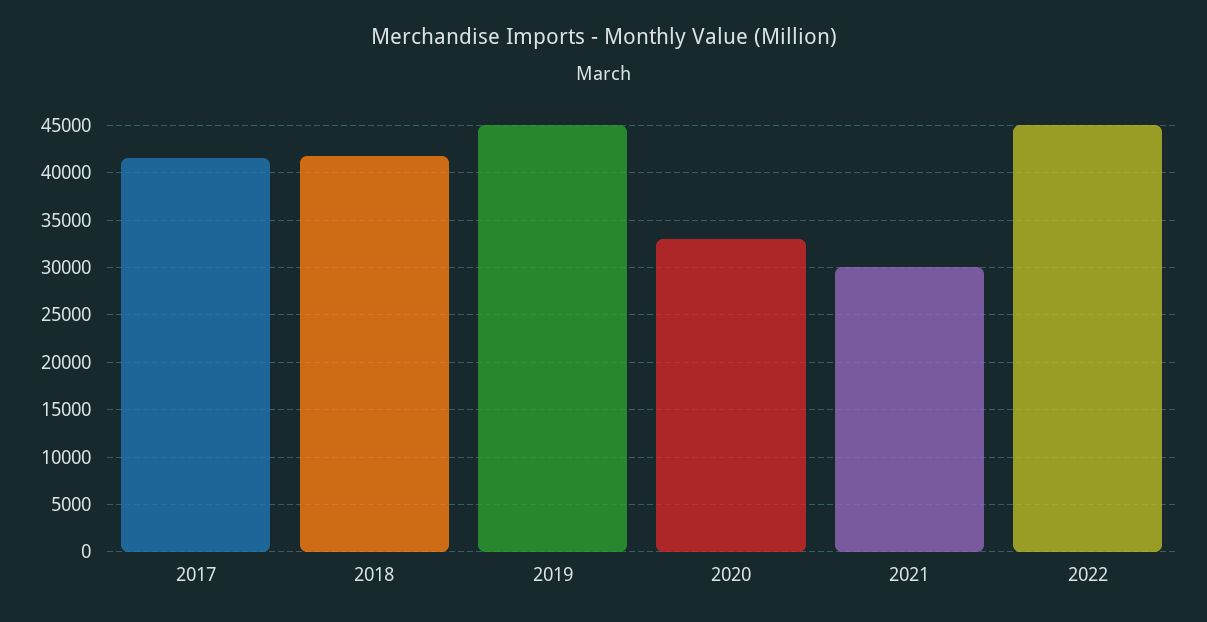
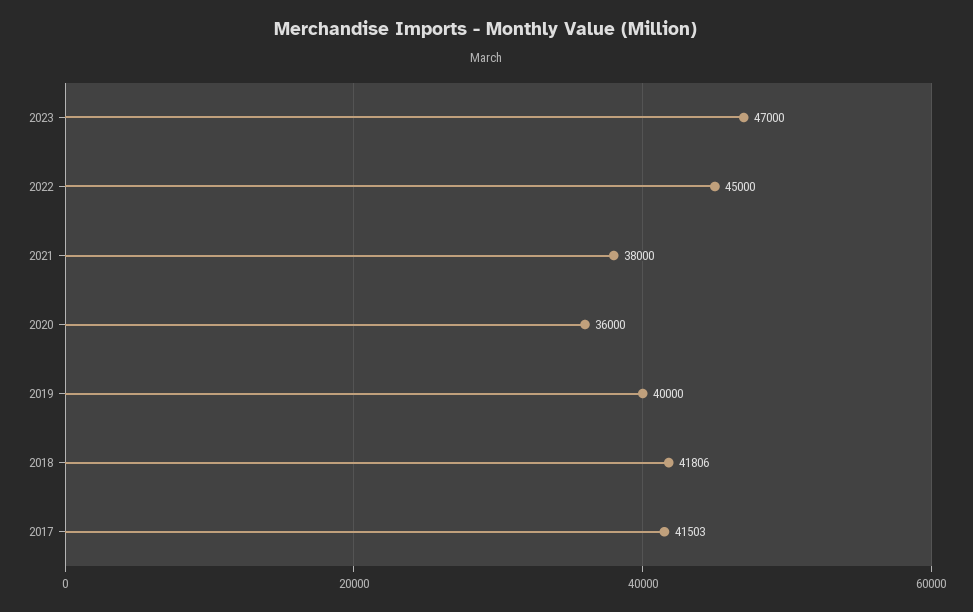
2019: 45000 -> 40000
2020: 33000 -> 36000
2021: 30000 -> 38000
2023: none -> 47000

